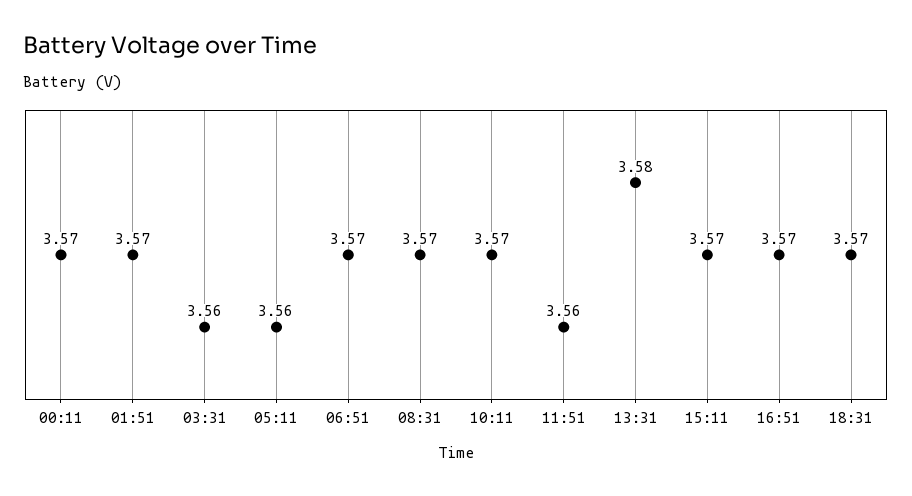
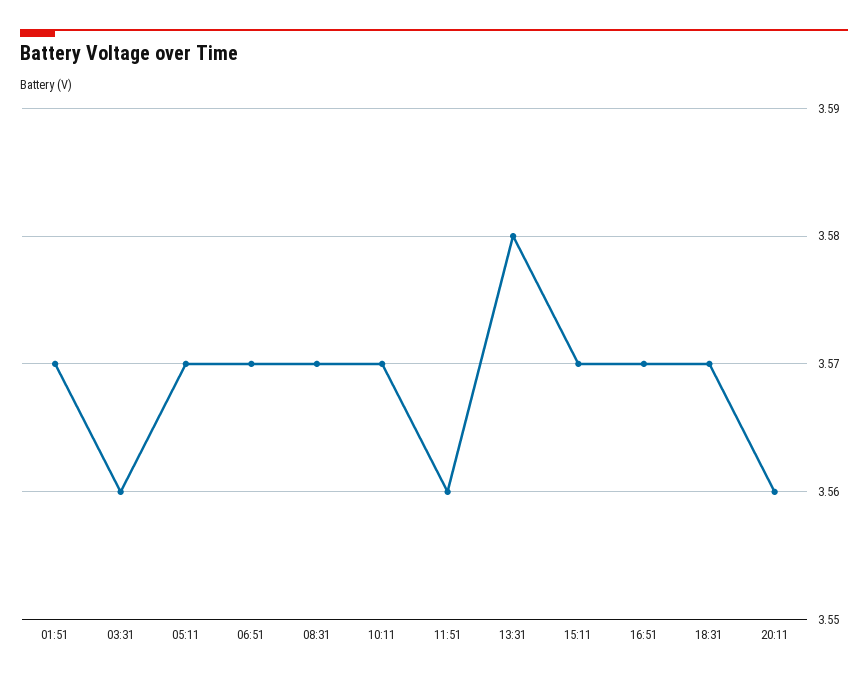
00:11: 3.57 -> none
05:11: 3.56 -> 3.57
20:11: none -> 3.56

